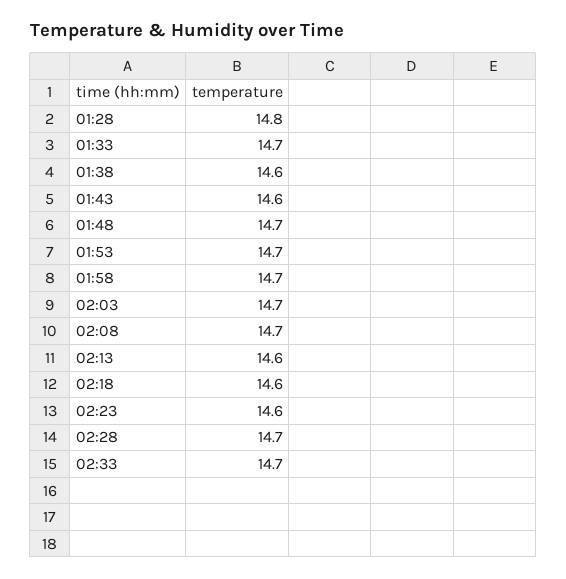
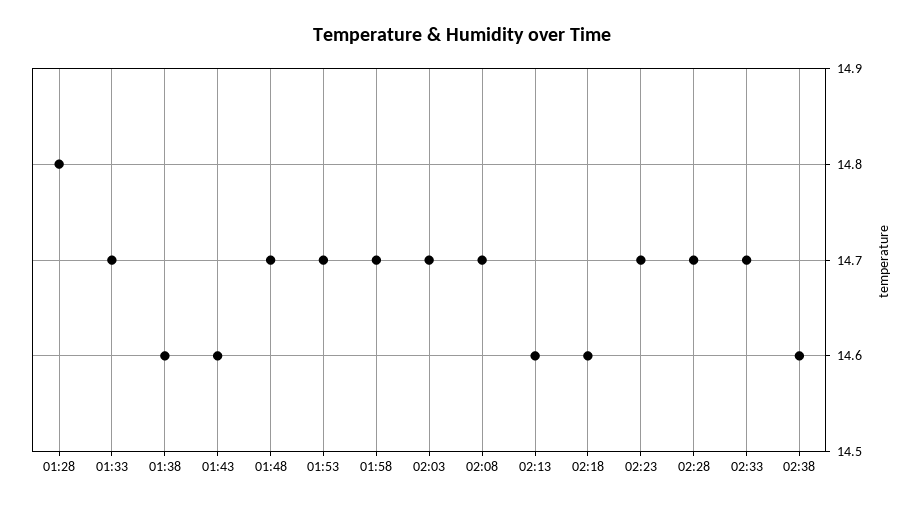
02:23: 14.6 -> 14.7
02:38: none -> 14.6

